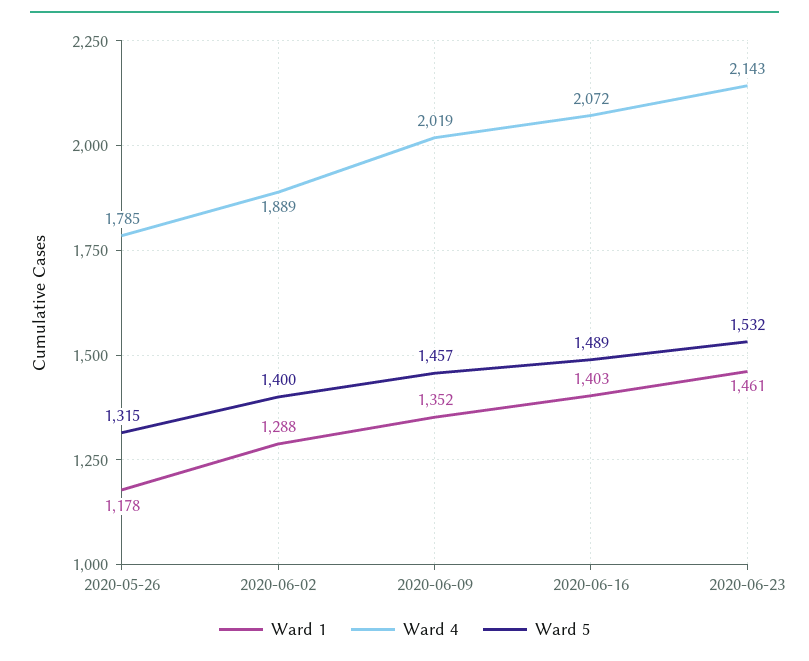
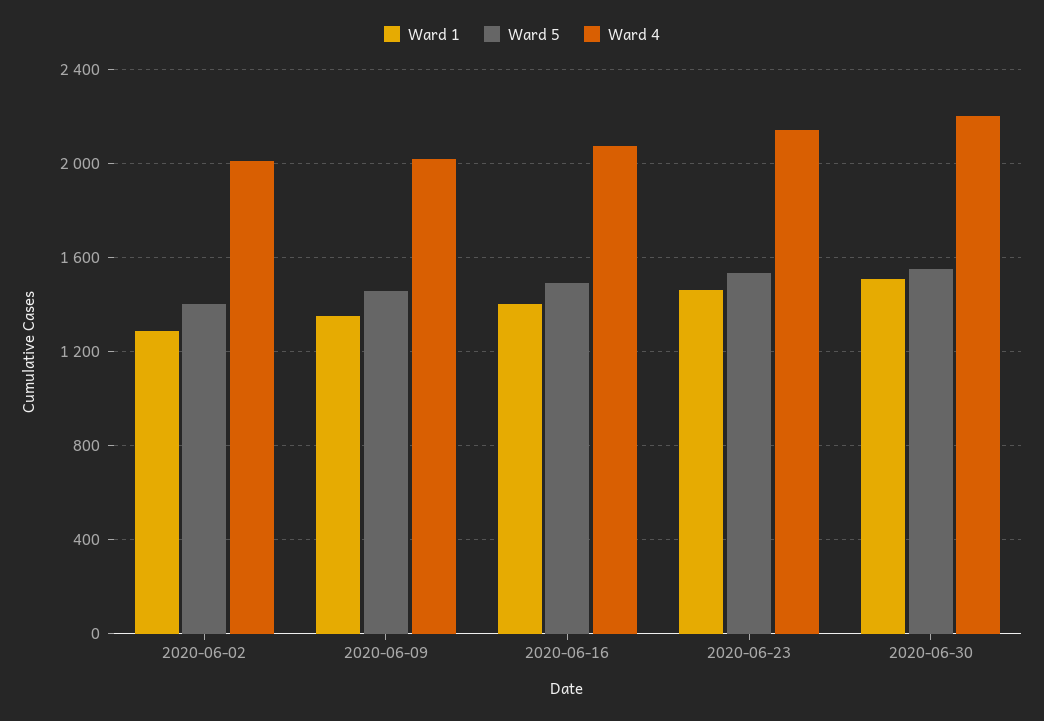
Ward 1, 2020-05-26: 1178 -> none
Ward 4, 2020-05-26: 1785 -> none
Ward 5, 2020-05-26: 1315 -> none
Ward 4, 2020-06-02: 1889 -> 2000
Ward 1, 2020-06-30: none -> 1500
Ward 5, 2020-06-30: none -> 1550
Ward 4, 2020-06-30: none -> 2200

